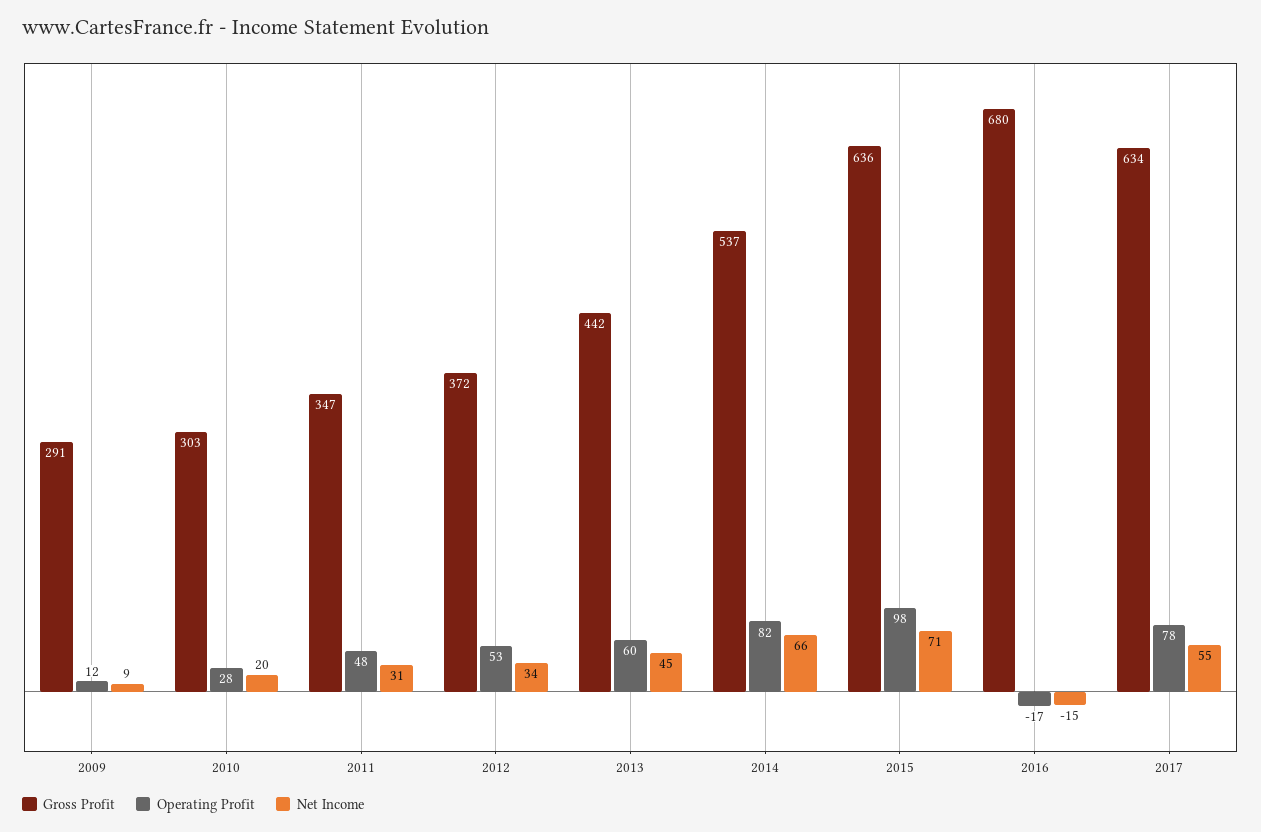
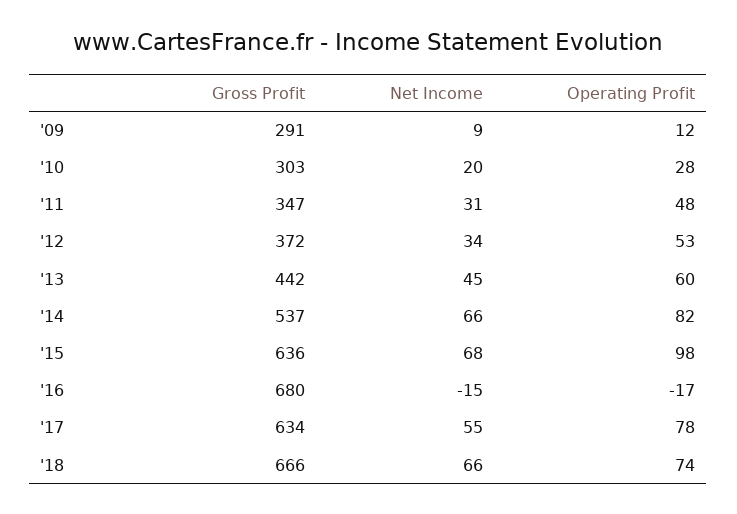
Net Income, 2015: 71 -> 68
Gross Profit, '18: none -> 666
Net Income, '18: none -> 66
Operating Profit, '18: none -> 74

